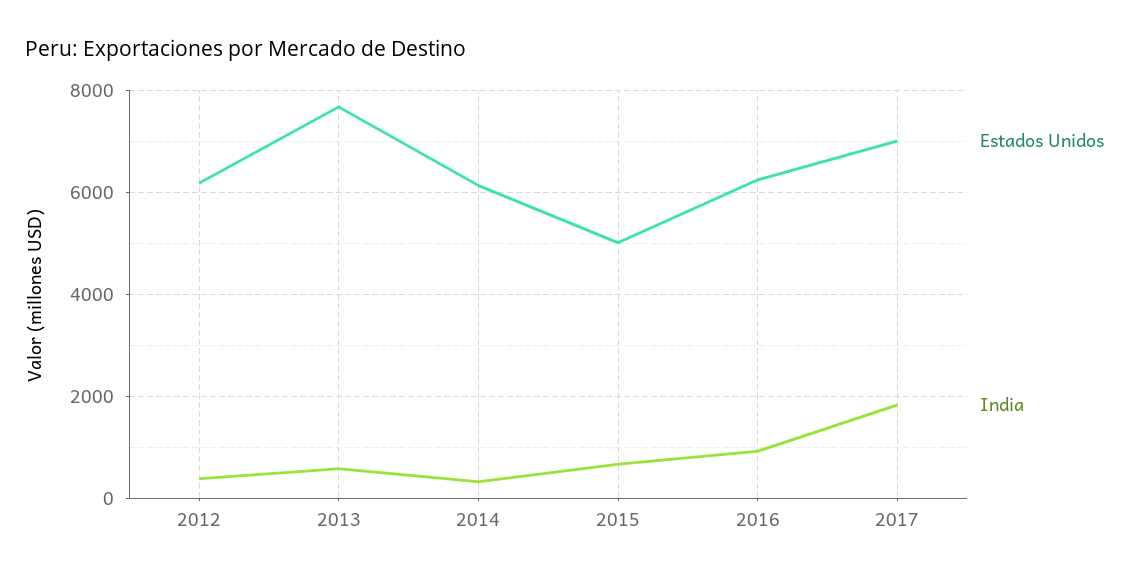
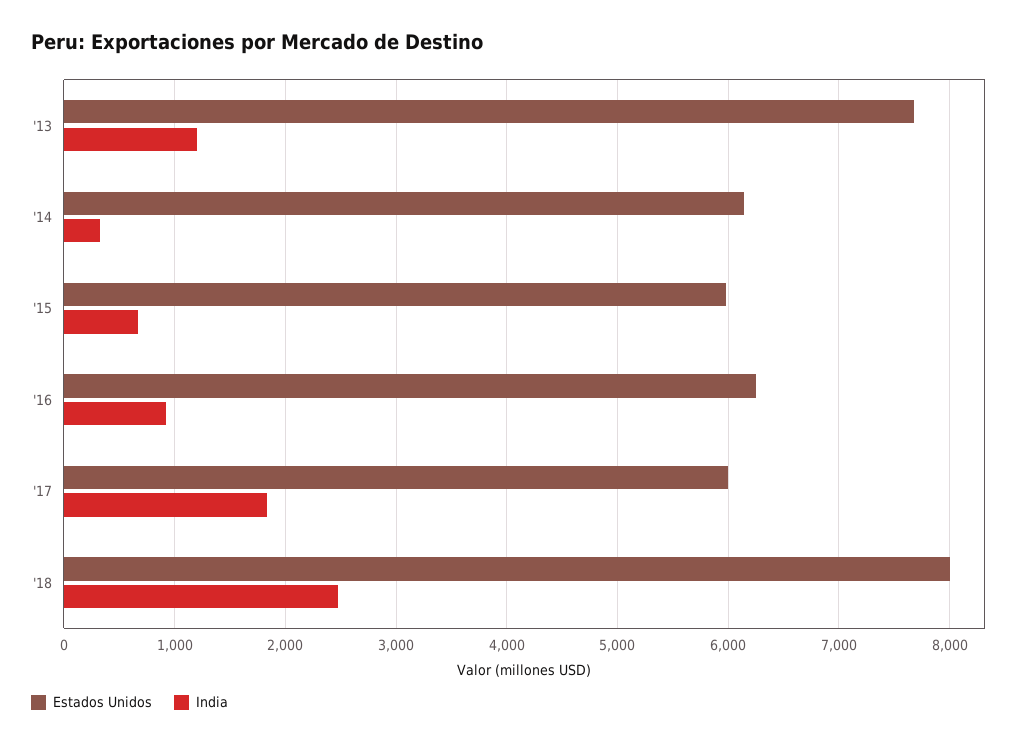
Estados Unidos, 2012: 6200 -> none
India, 2012: 400 -> none
India, 2013: 600 -> 1200
Estados Unidos, 2015: 5000 -> 6000
Estados Unidos, 2017: 7000 -> 6000
Estados Unidos, '18: none -> 8000
India, '18: none -> 2500

